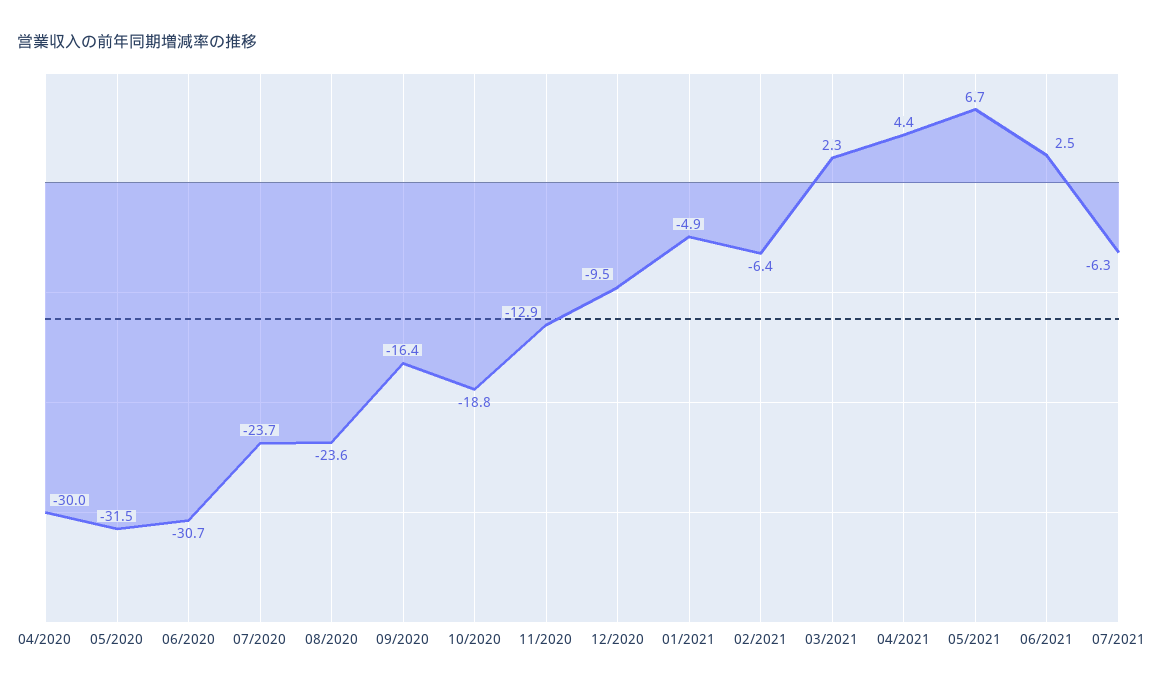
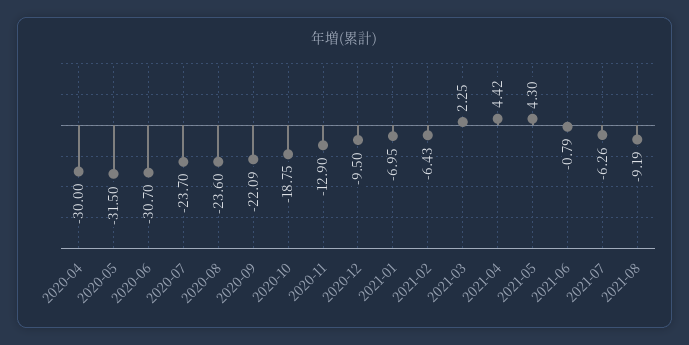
09/2020: -16.4 -> -22.09
01/2021: -4.9 -> -6.95
05/2021: 6.7 -> 4.3
06/2021: 2.5 -> -0.79
2021-08: none -> -9.19

